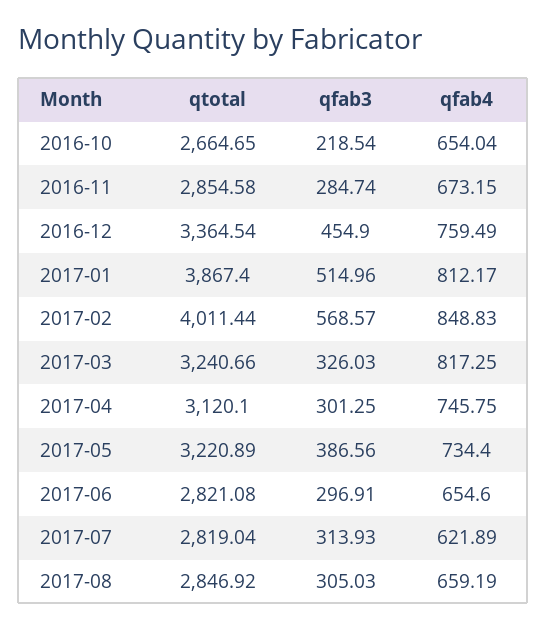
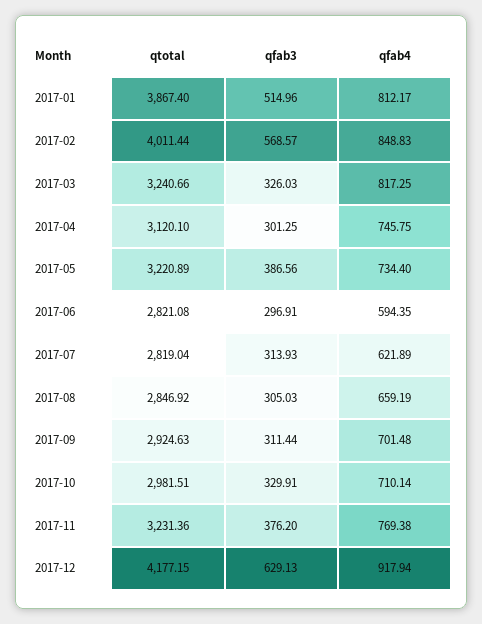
qtotal, 2016-10: 2664.65 -> none
qfab3, 2016-10: 218.54 -> none
qfab4, 2016-10: 654.04 -> none
qtotal, 2016-11: 2854.58 -> none
qfab3, 2016-11: 284.74 -> none
qfab4, 2016-11: 673.15 -> none
qtotal, 2016-12: 3364.54 -> none
qfab3, 2016-12: 454.9 -> none
qfab4, 2016-12: 759.49 -> none
qfab4, 2017-06: 654.6 -> 594.35
qtotal, 2017-09: none -> 2924.63
qfab3, 2017-09: none -> 311.44
qfab4, 2017-09: none -> 701.48
qtotal, 2017-10: none -> 2981.51
qfab3, 2017-10: none -> 329.91
qfab4, 2017-10: none -> 710.14
qtotal, 2017-11: none -> 3231.36
qfab3, 2017-11: none -> 376.2
qfab4, 2017-11: none -> 769.38
qtotal, 2017-12: none -> 4177.15
qfab3, 2017-12: none -> 629.13
qfab4, 2017-12: none -> 917.94

